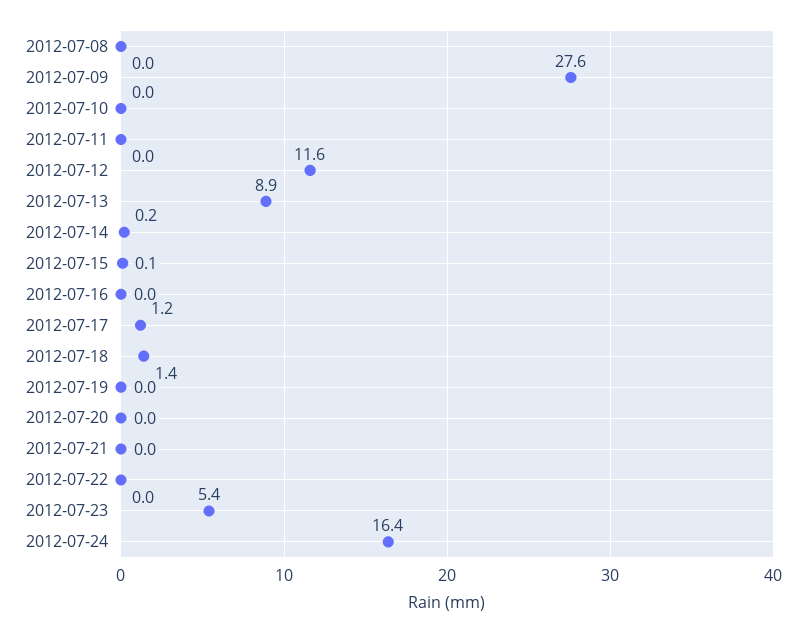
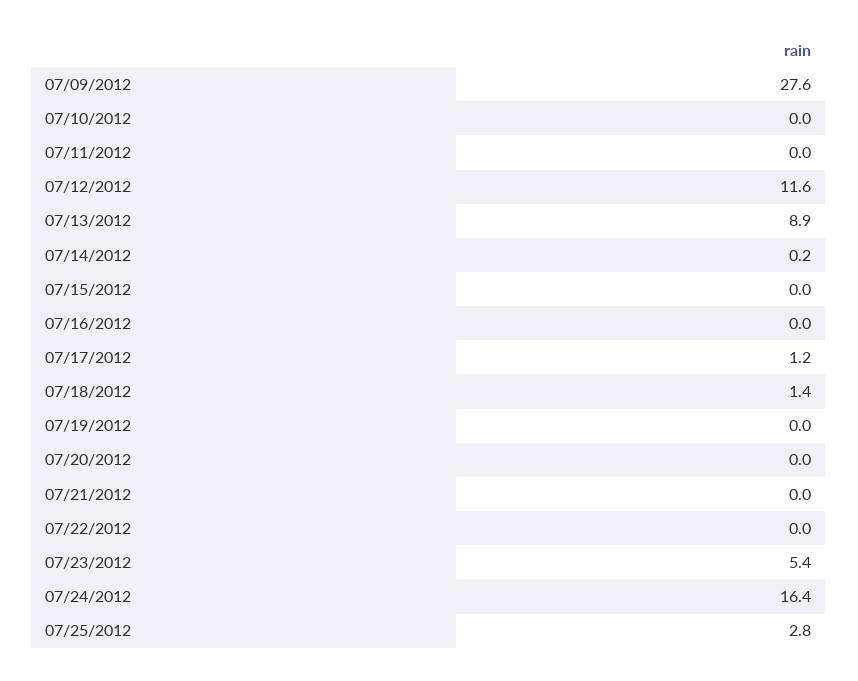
2012-07-08: 0 -> none
2012-07-15: 0.1 -> 0
07/25/2012: none -> 2.8

